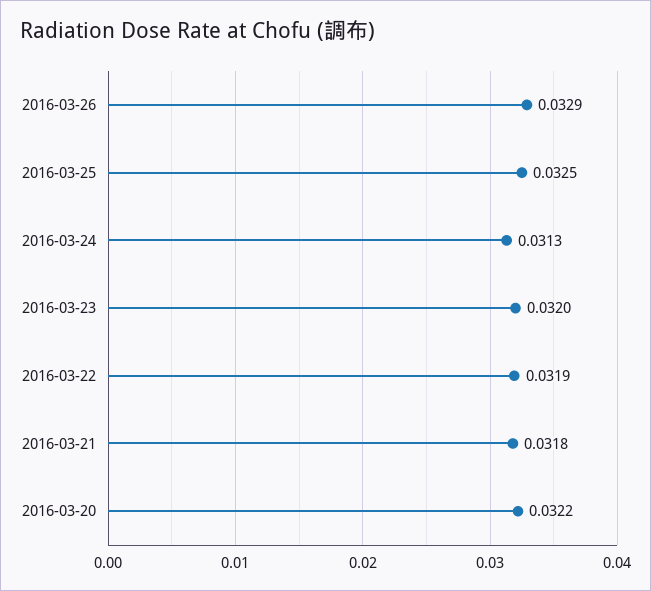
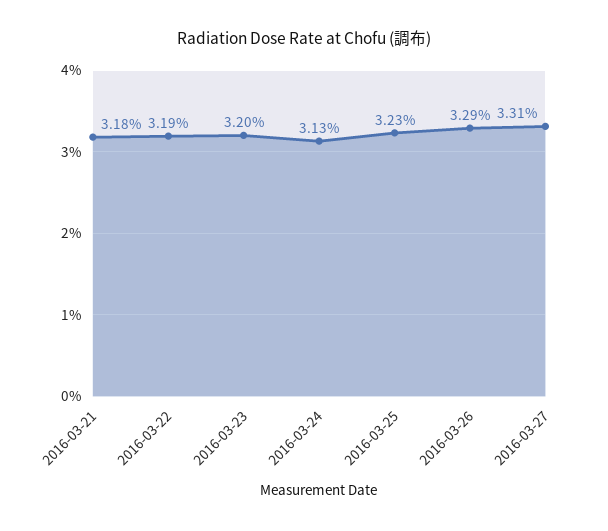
2016-03-25: 0.0325 -> 0.0323
2016-03-20: 0.0322 -> none
2016-03-27: none -> 0.0331

